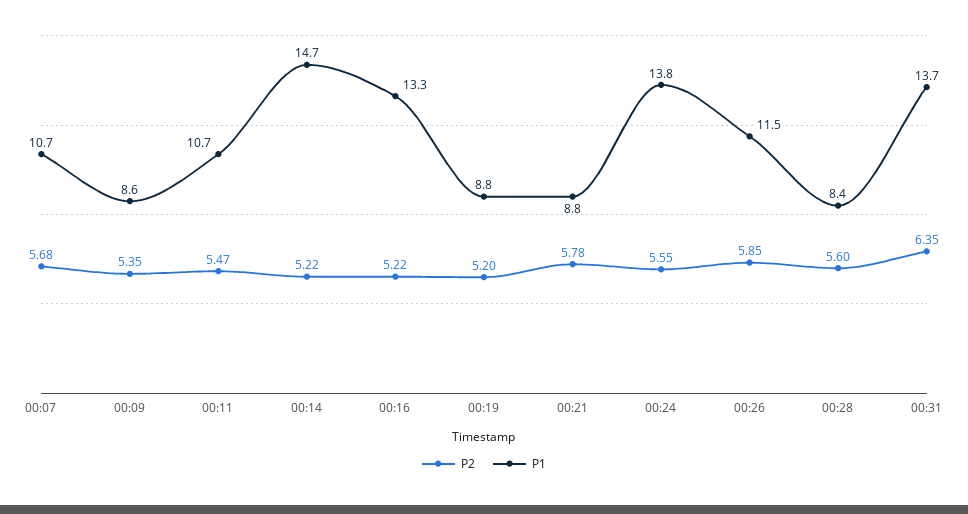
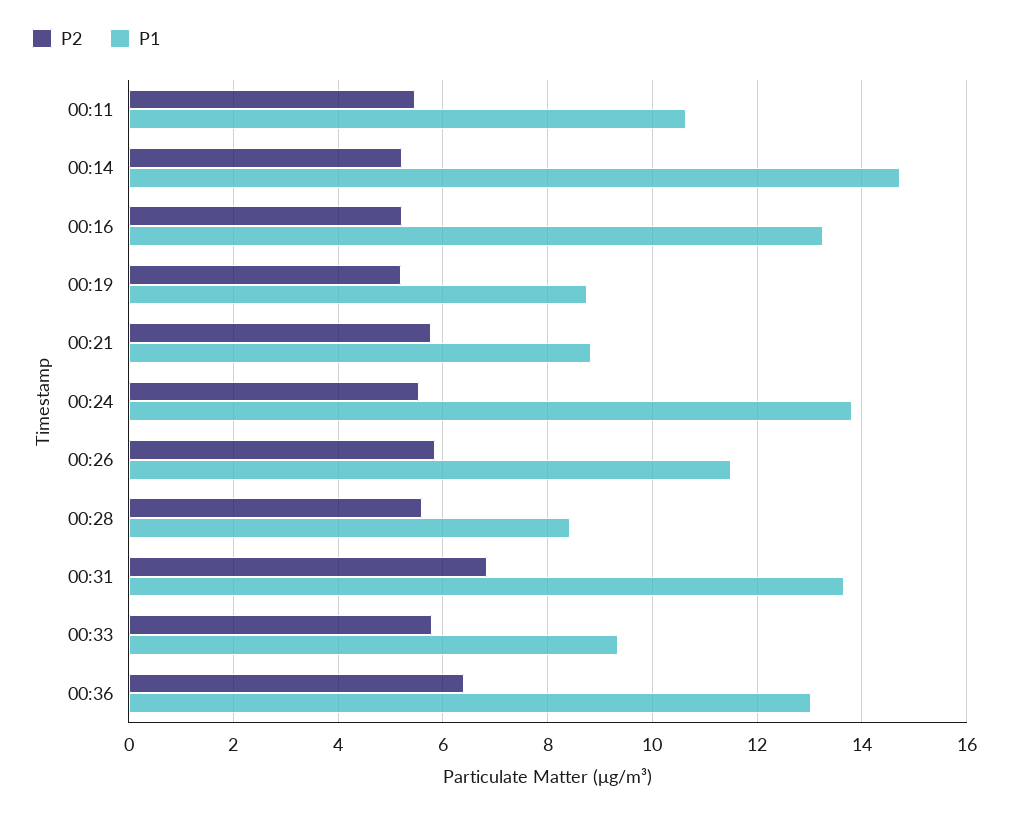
P2, 00:07: 5.68 -> none
P1, 00:07: 10.7 -> none
P2, 00:09: 5.35 -> none
P1, 00:09: 8.6 -> none
P2, 00:31: 6.35 -> 6.8
P2, 00:33: none -> 5.8
P1, 00:33: none -> 9.4
P2, 00:36: none -> 6.4
P1, 00:36: none -> 13

